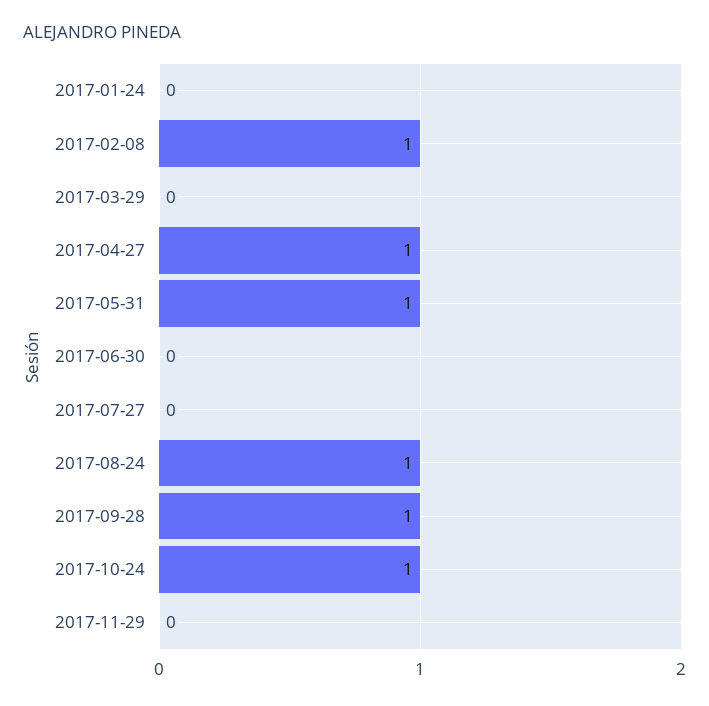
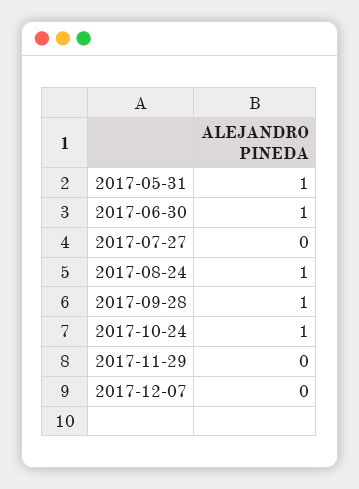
2017-01-24: 0 -> none
2017-02-08: 1 -> none
2017-03-29: 0 -> none
2017-04-27: 1 -> none
2017-06-30: 0 -> 1
2017-12-07: none -> 0

